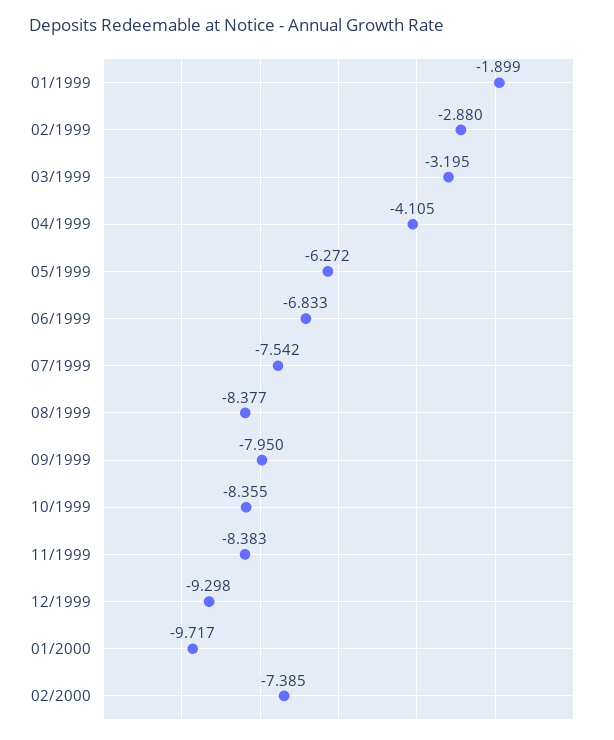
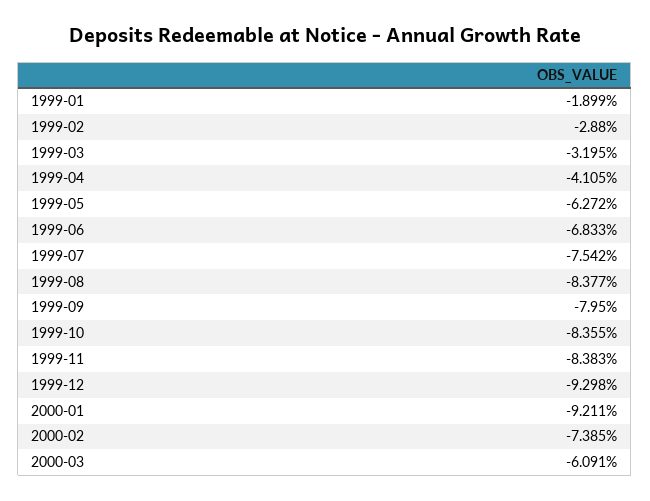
01/2000: -9.717 -> -9.211
2000-03: none -> -6.091

